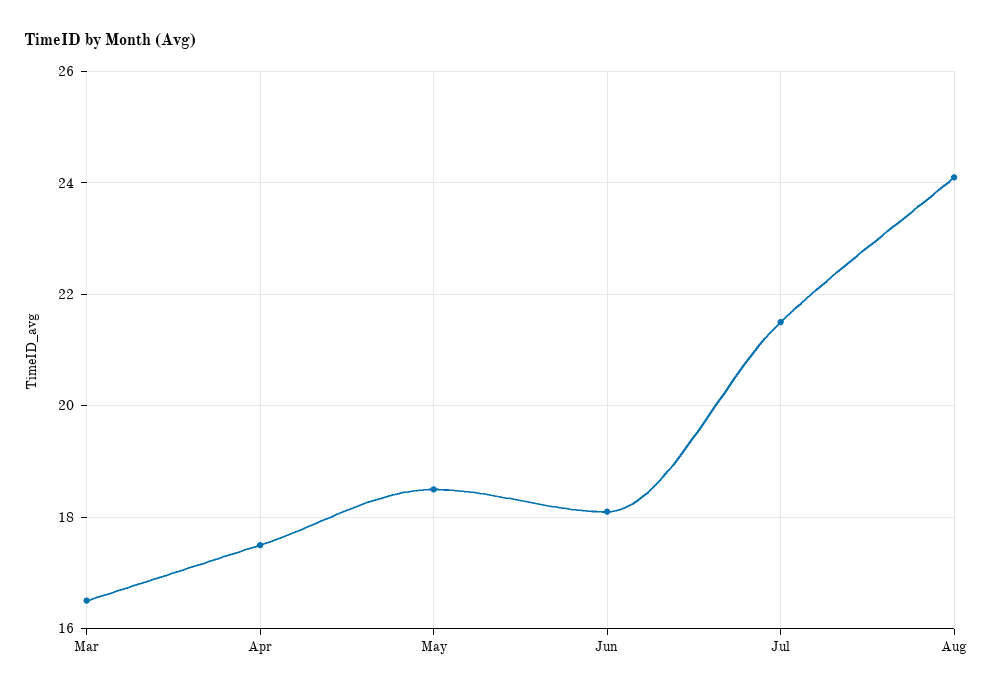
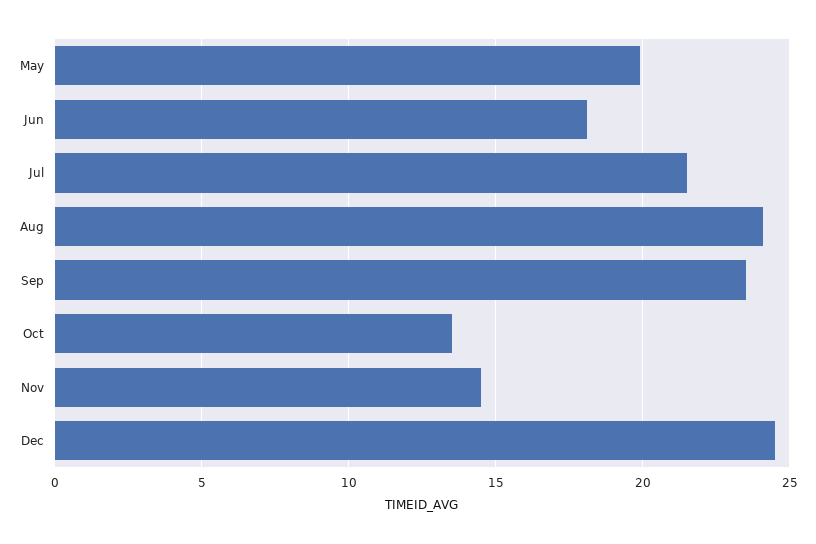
Mar: 16.5 -> none
Apr: 17.5 -> none
May: 18.5 -> 20
Sep: none -> 23.5
Oct: none -> 13.5
Nov: none -> 14.5
Dec: none -> 24.5

